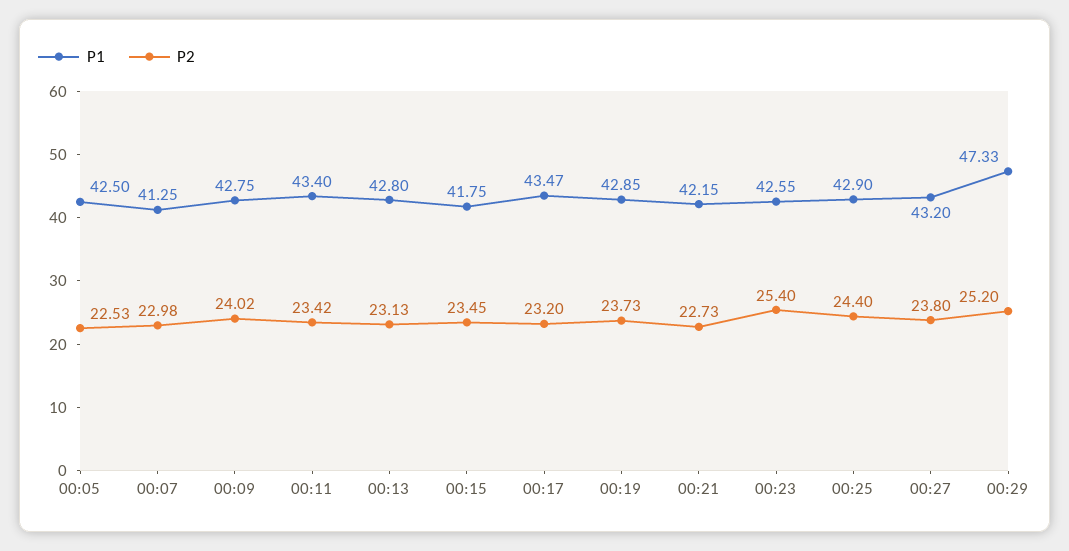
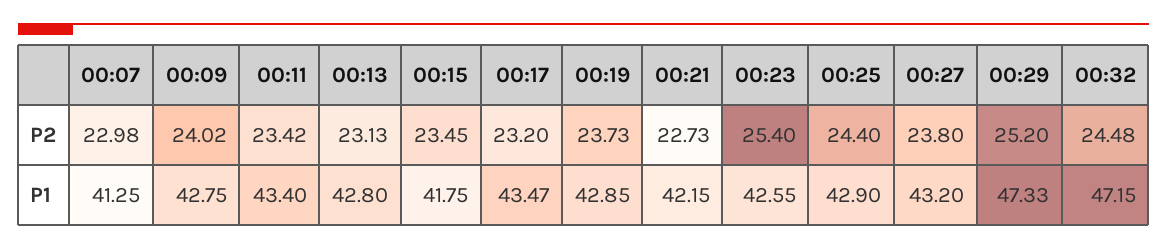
P1, 00:05: 42.5 -> none
P2, 00:05: 22.53 -> none
P2, 00:32: none -> 24.48
P1, 00:32: none -> 47.15

